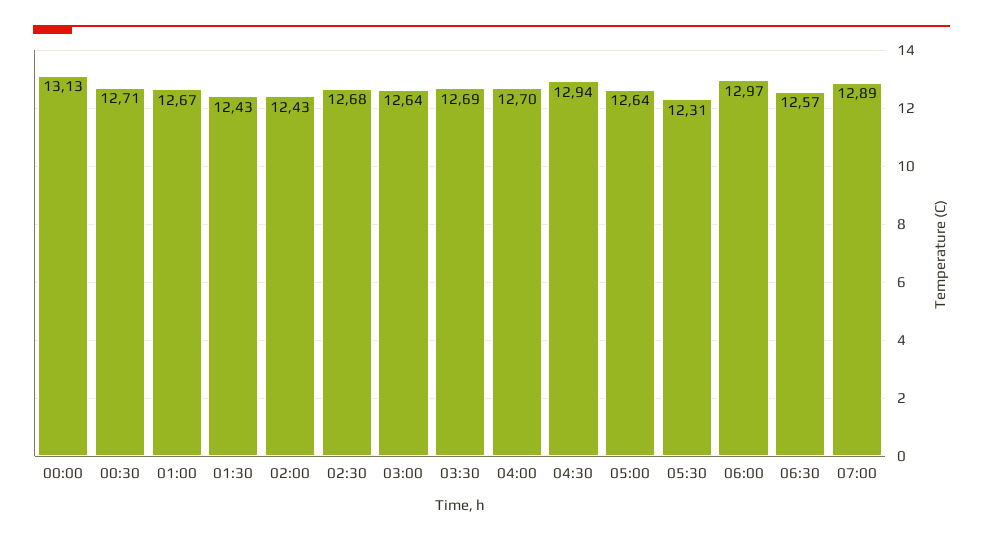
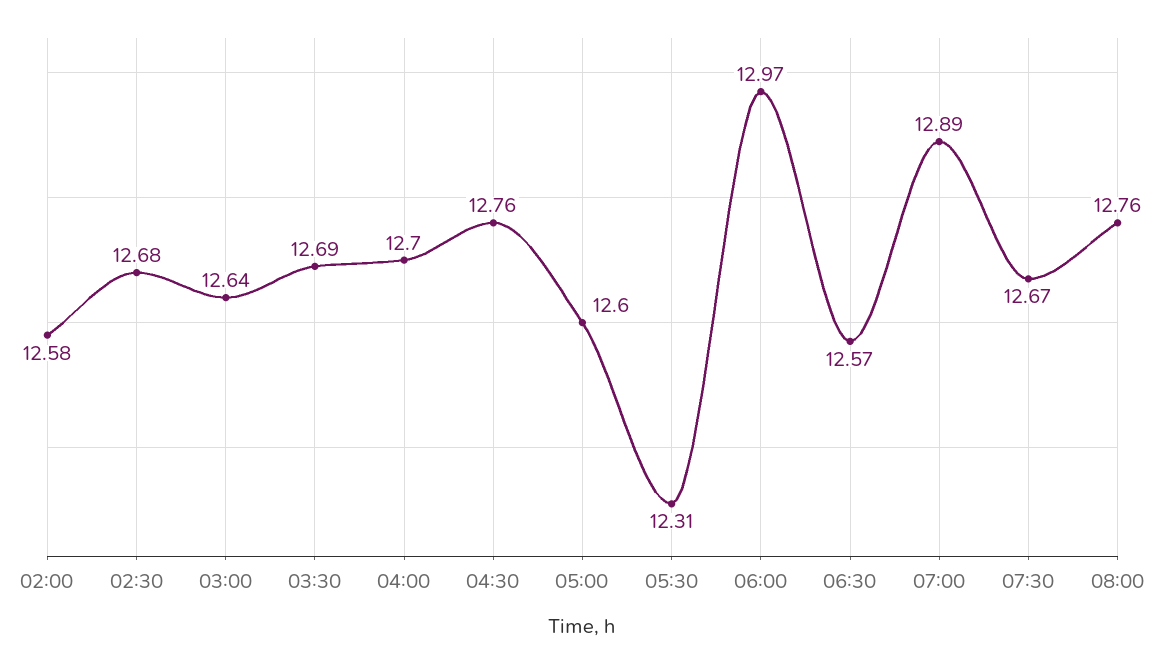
00:00: 13.13 -> none
00:30: 12.71 -> none
01:00: 12.67 -> none
01:30: 12.43 -> none
02:00: 12.43 -> 12.58
04:30: 12.94 -> 12.76
05:00: 12.64 -> 12.6
07:30: none -> 12.67
08:00: none -> 12.76

